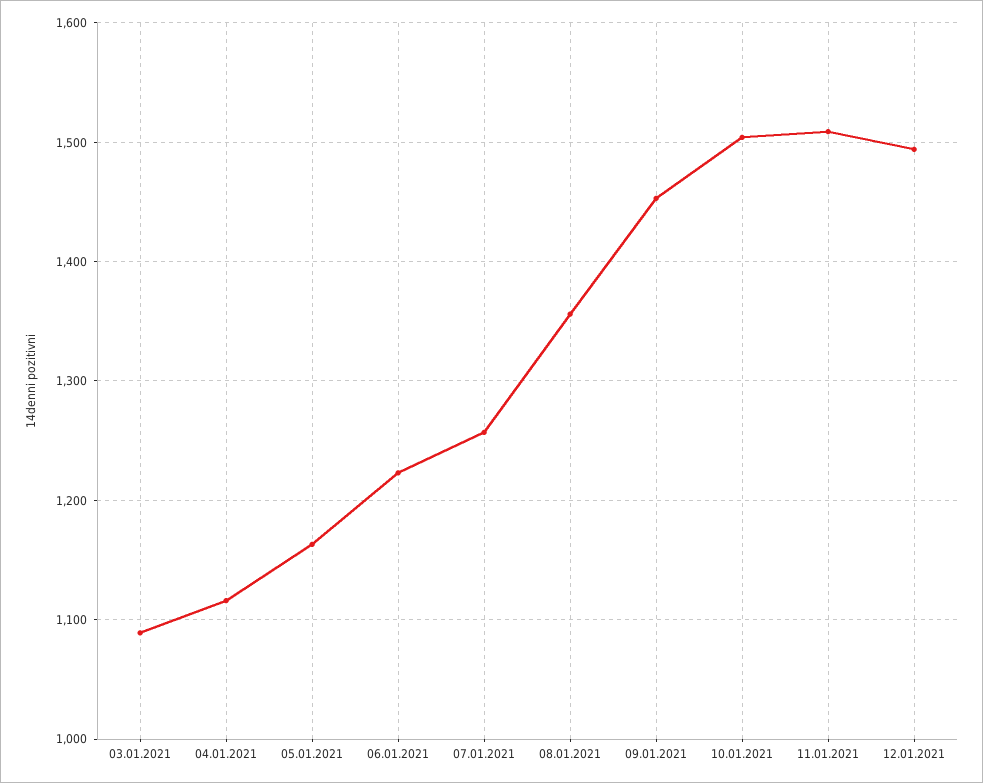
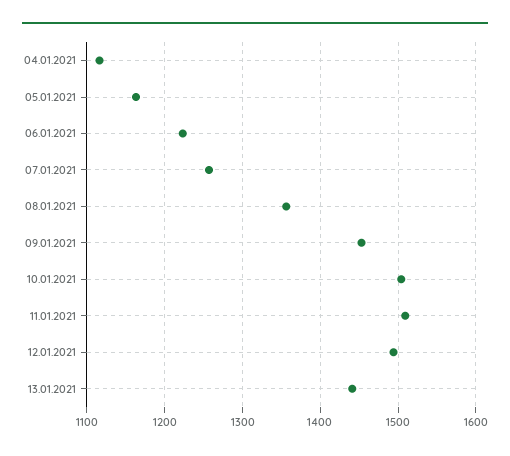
03.01.2021: 1090 -> none
13.01.2021: none -> 1440

